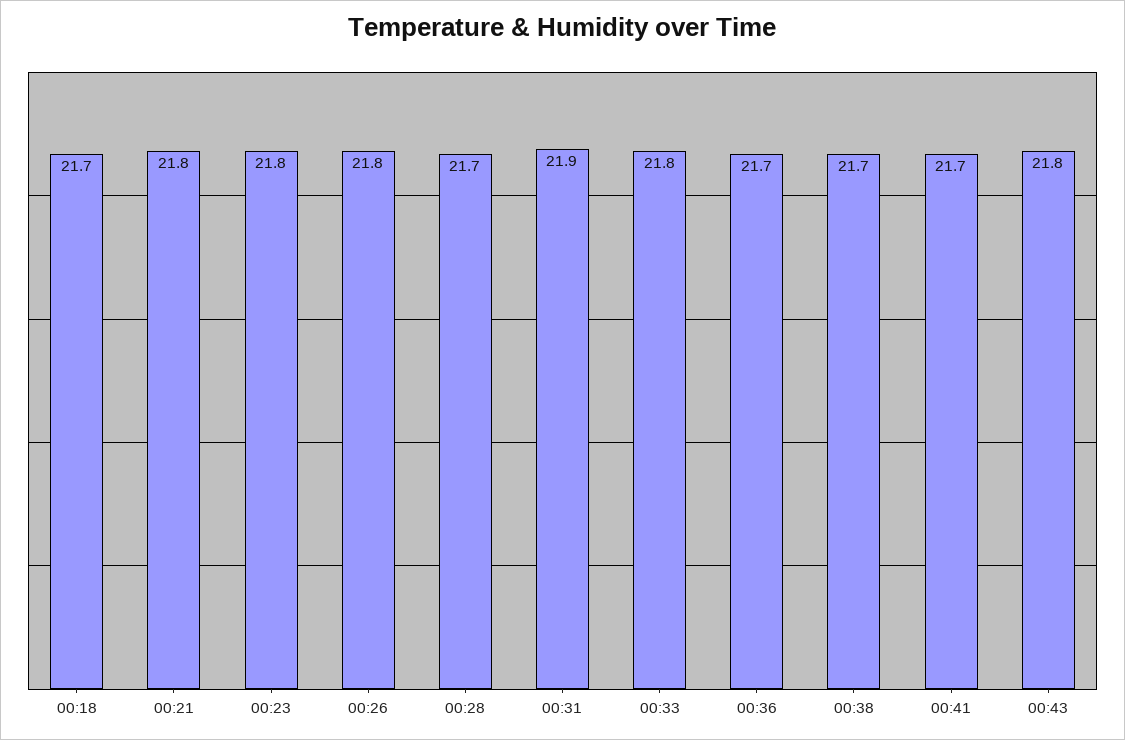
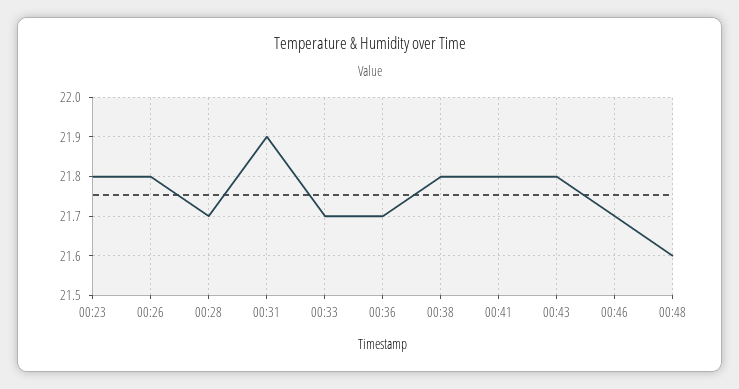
00:18: 21.7 -> none
00:21: 21.8 -> none
00:33: 21.8 -> 21.7
00:38: 21.7 -> 21.8
00:41: 21.7 -> 21.8
00:46: none -> 21.7
00:48: none -> 21.6

